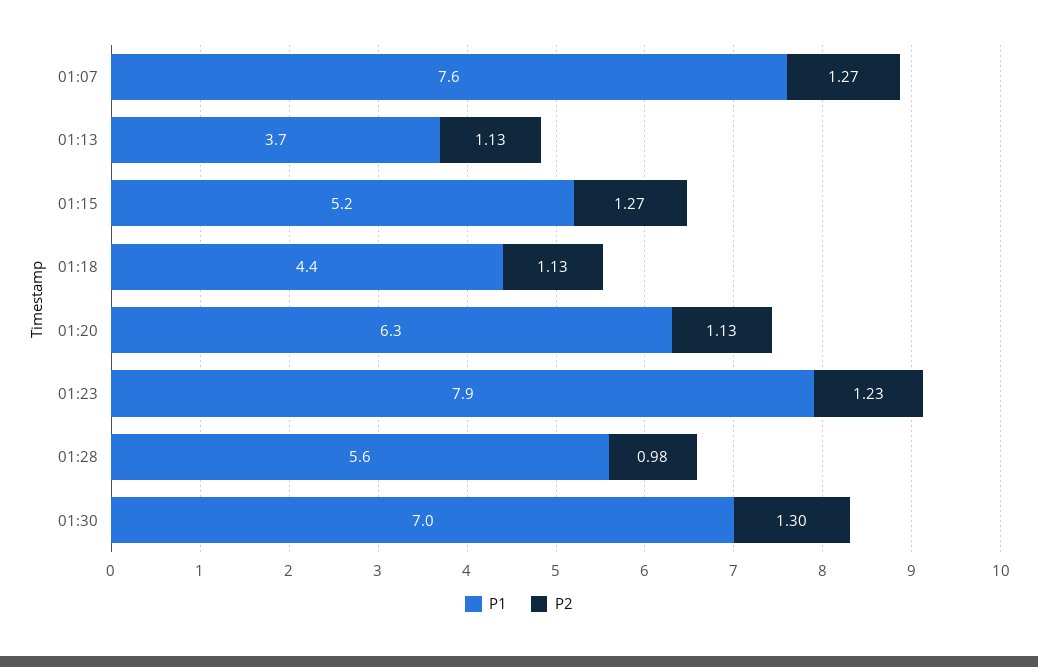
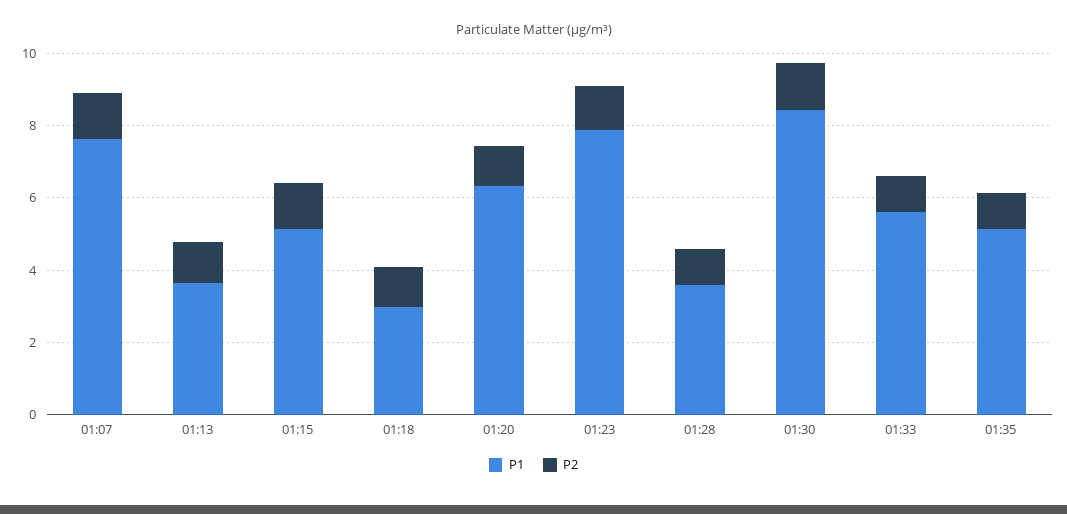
P1, 01:18: 4.4 -> 3
P1, 01:28: 5.6 -> 3.5
P1, 01:30: 7 -> 8.5
P1, 01:33: none -> 5.5
P2, 01:33: none -> 1
P1, 01:35: none -> 5
P2, 01:35: none -> 1

